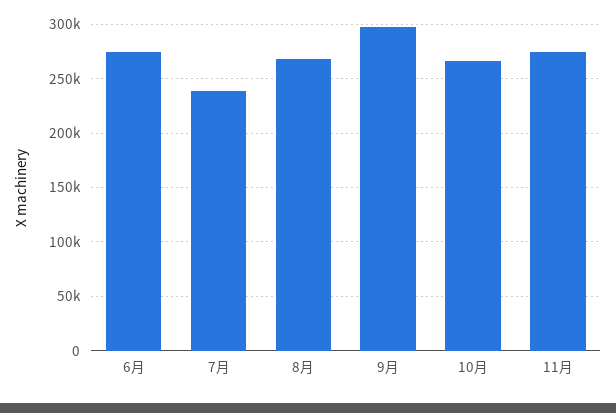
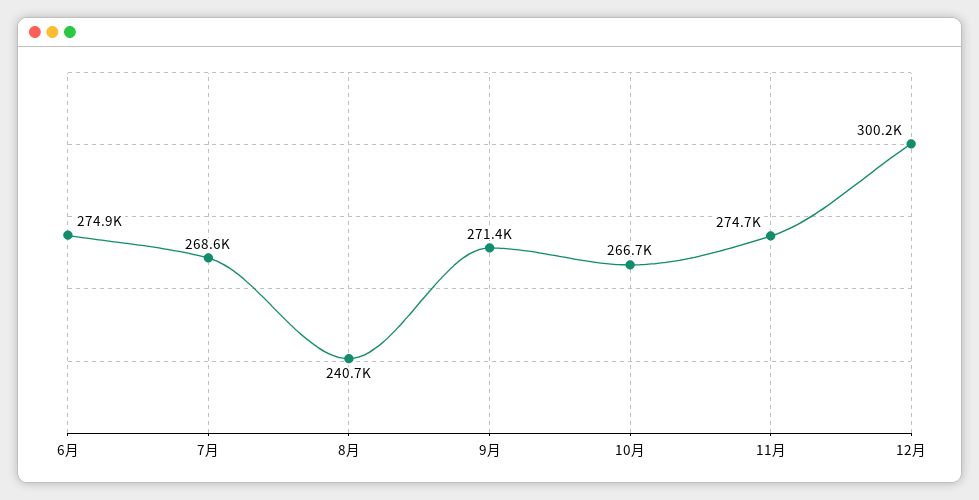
7月: 240000 -> 268600
8月: 270000 -> 240700
9月: 300000 -> 271400
12月: none -> 300200

